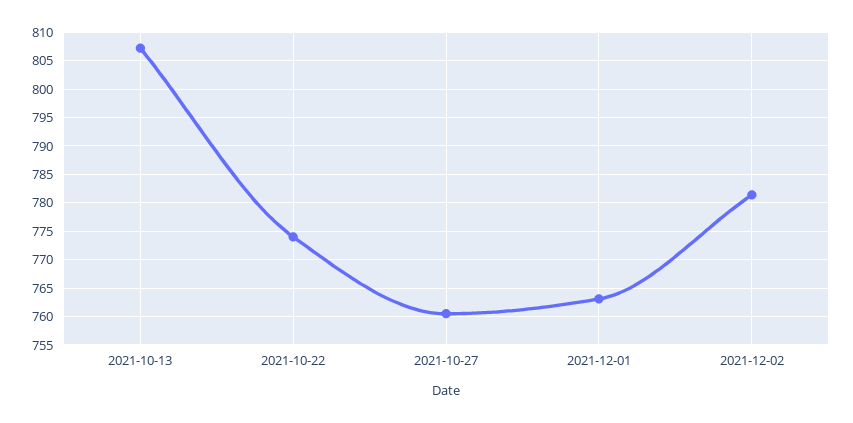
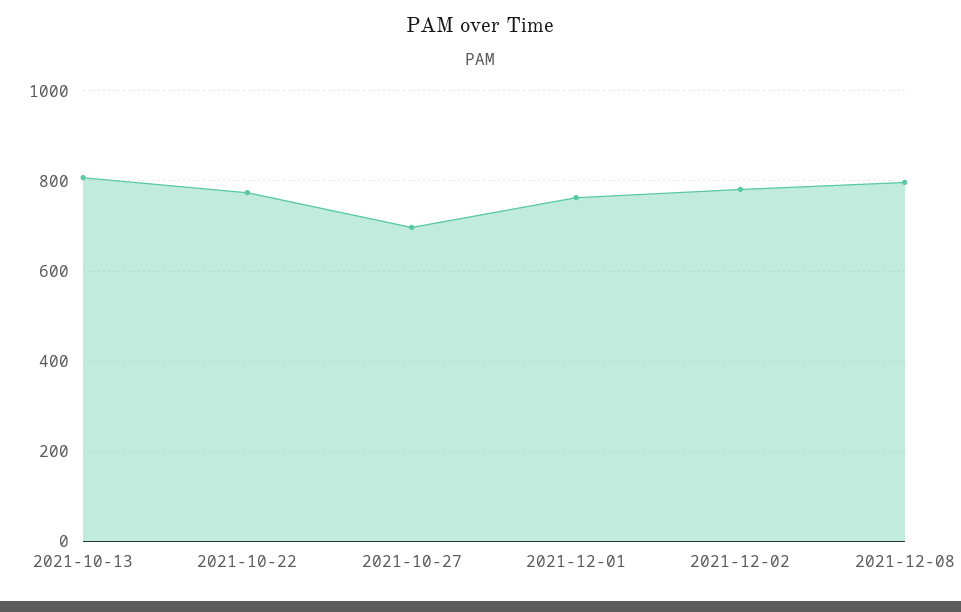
2021-10-27: 760 -> 700
2021-12-08: none -> 800

